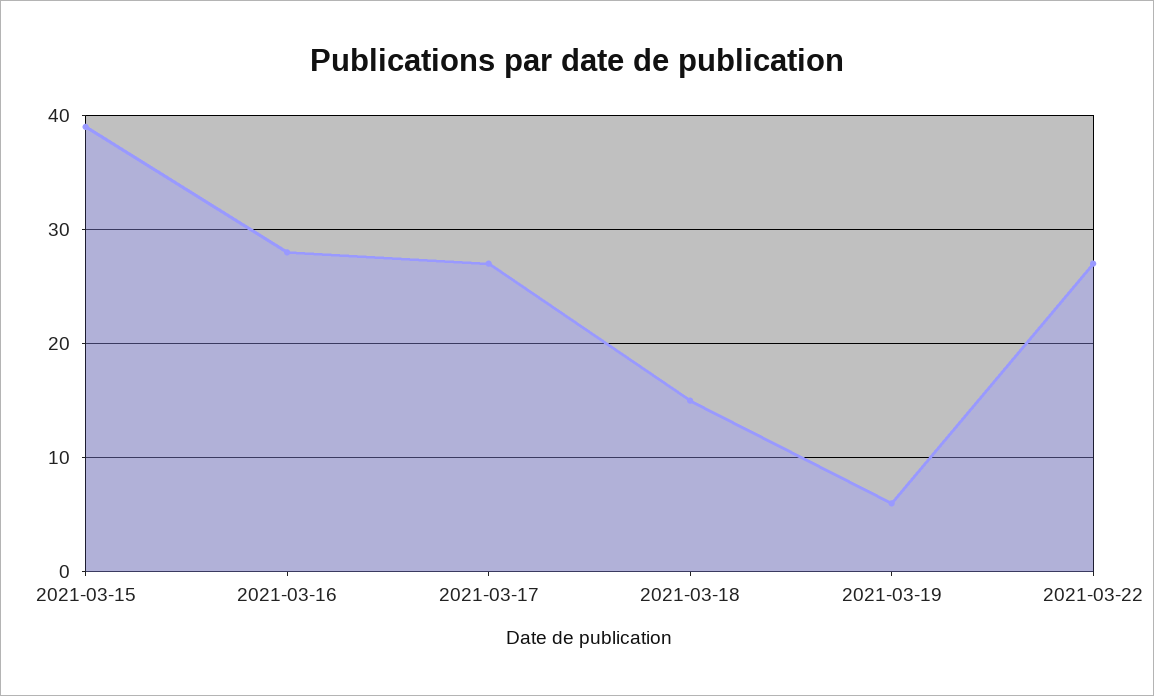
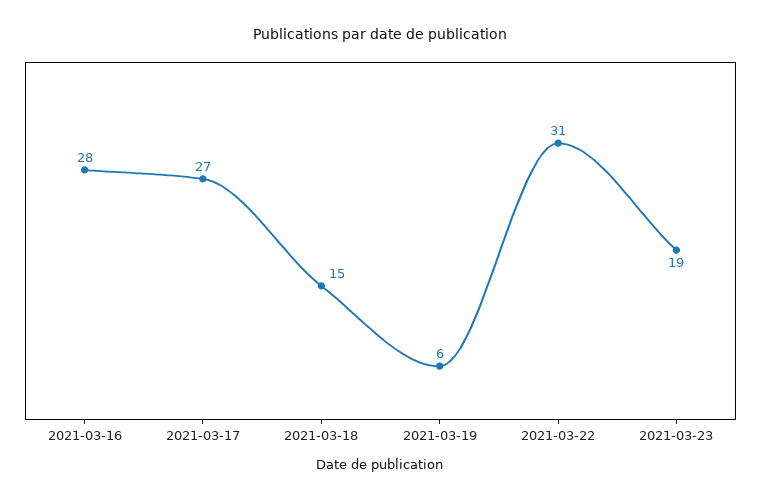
2021-03-15: 39 -> none
2021-03-22: 27 -> 31
2021-03-23: none -> 19

